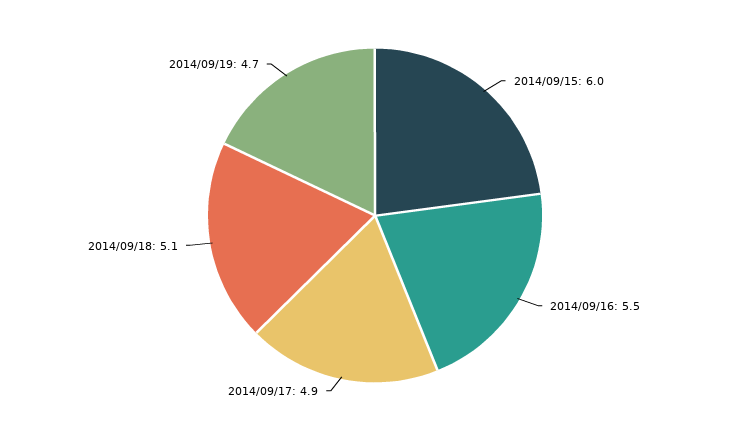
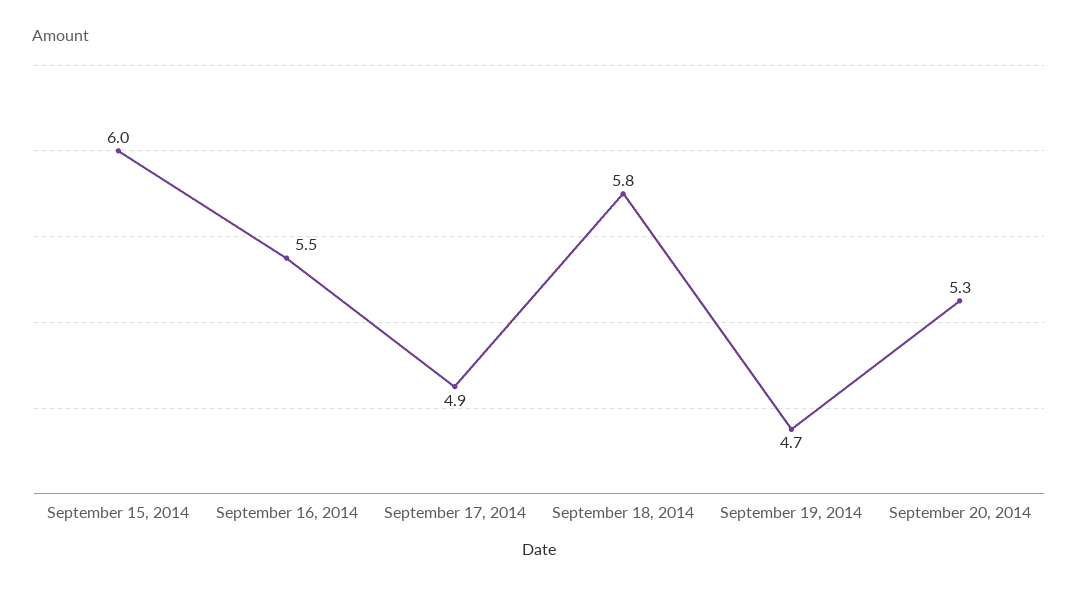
2014/09/18: 5.1 -> 5.8
September 20, 2014: none -> 5.3

